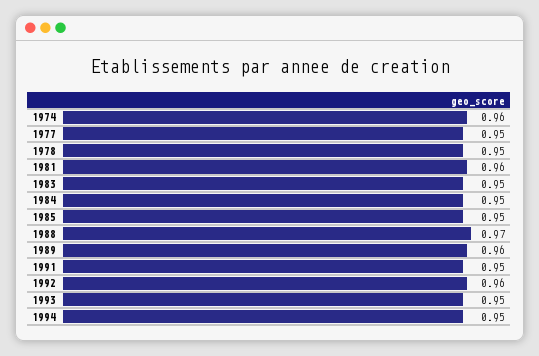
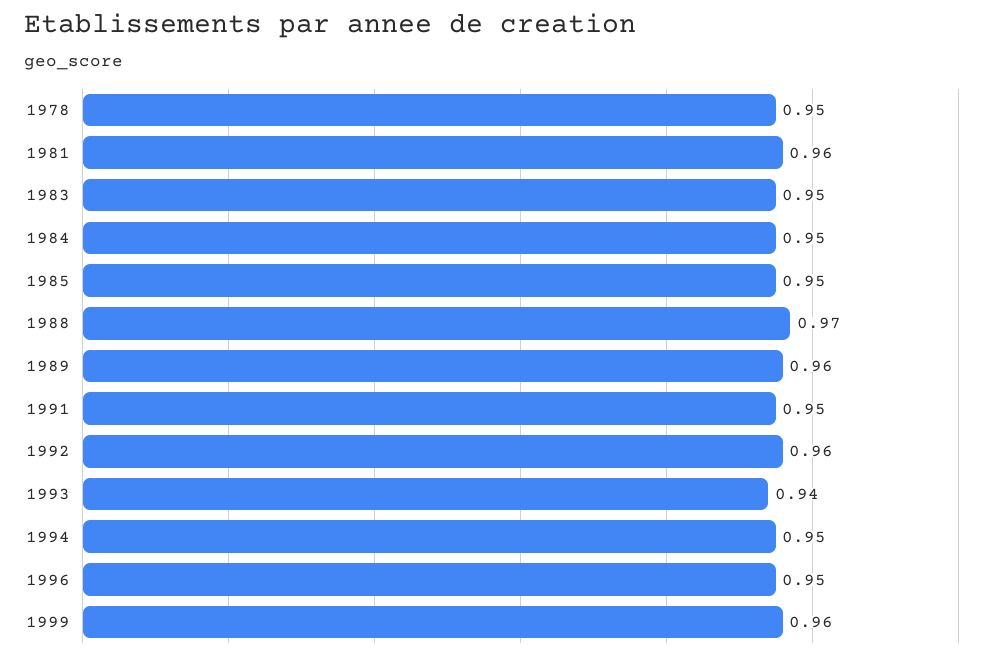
1974: 0.96 -> none
1977: 0.95 -> none
1993: 0.95 -> 0.94
1996: none -> 0.95
1999: none -> 0.96

